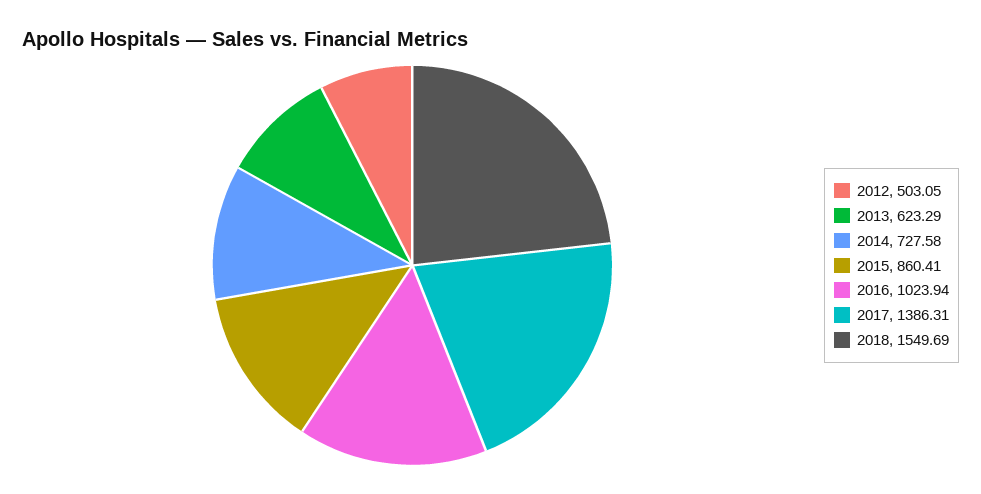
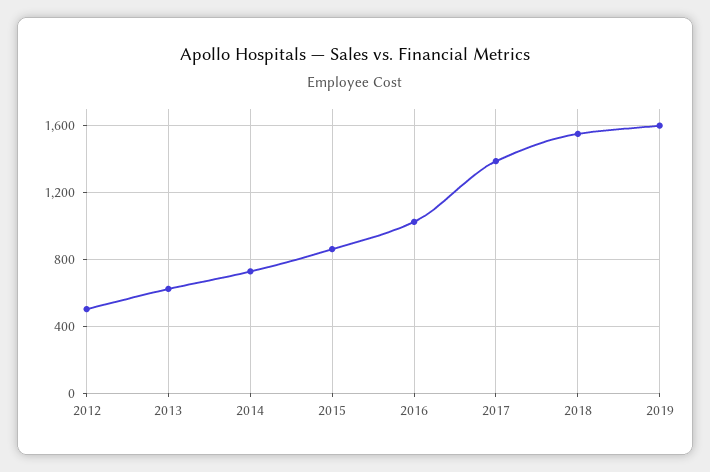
2019: none -> 1600

